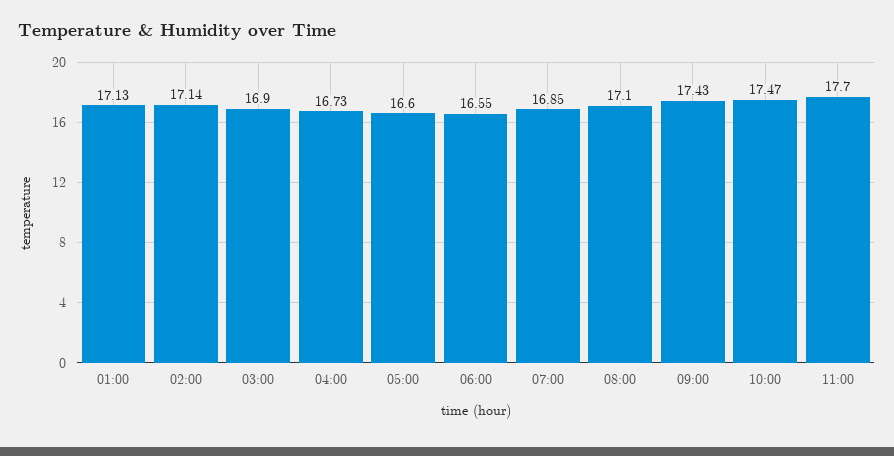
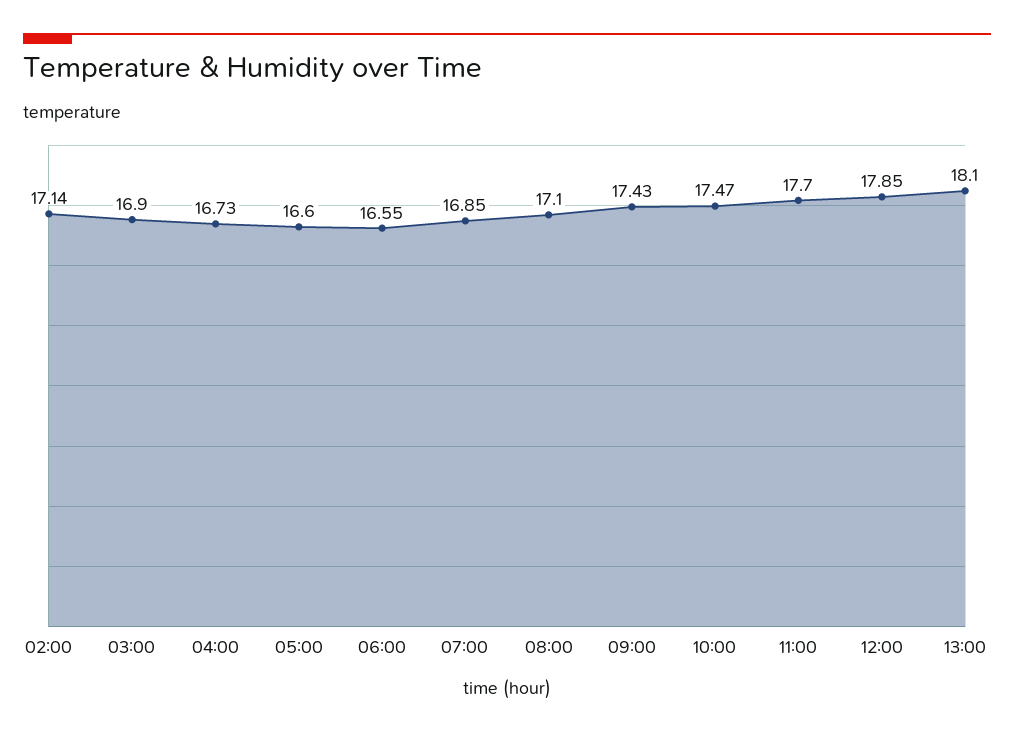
01:00: 17.13 -> none
12:00: none -> 17.85
13:00: none -> 18.1

